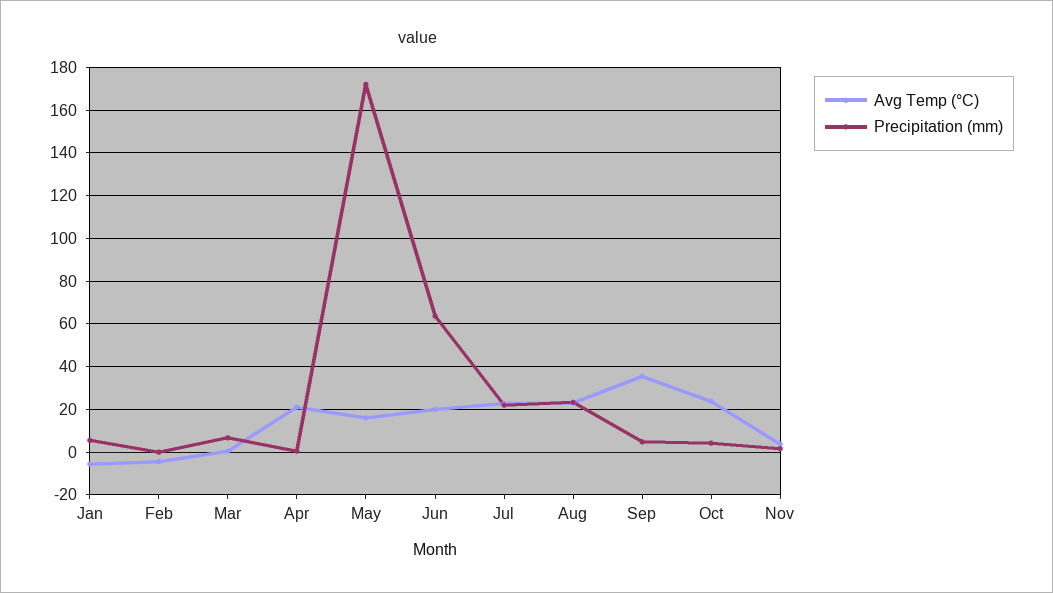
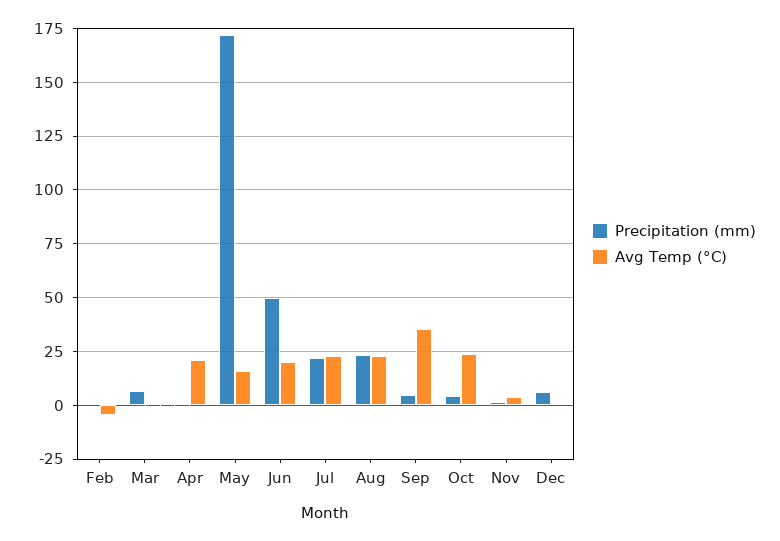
Avg Temp (°C), Jan: -5 -> none
Precipitation (mm), Jan: 5 -> none
Precipitation (mm), Jun: 65 -> 50
Precipitation (mm), Dec: none -> 5
Avg Temp (°C), Dec: none -> 0

